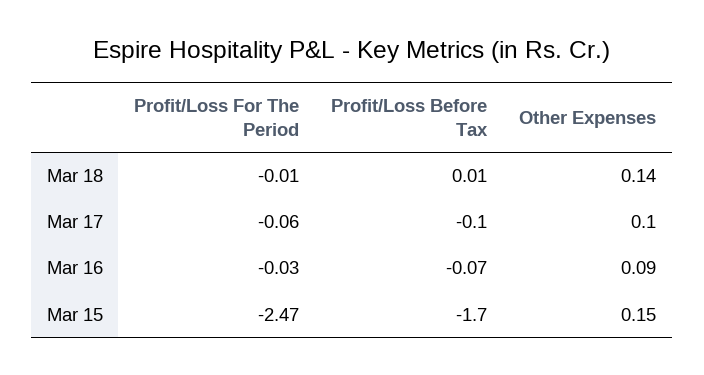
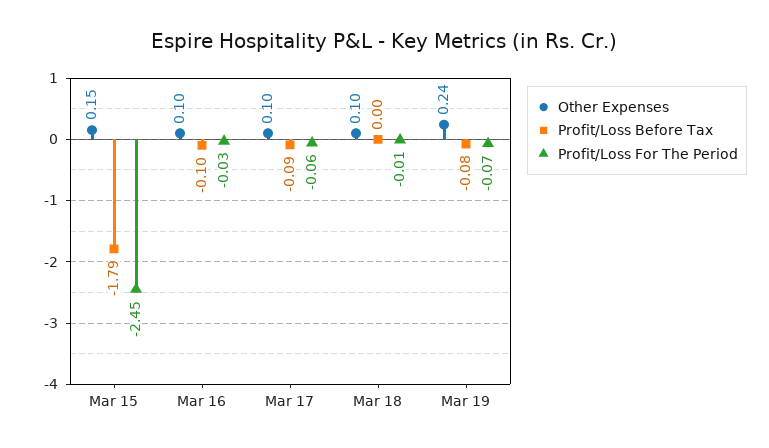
Profit/Loss Before Tax, Mar 18: 0.01 -> 0
Other Expenses, Mar 18: 0.14 -> 0.1
Profit/Loss Before Tax, Mar 17: -0.1 -> -0.09
Profit/Loss Before Tax, Mar 16: -0.07 -> -0.1
Other Expenses, Mar 16: 0.09 -> 0.1
Profit/Loss For The Period, Mar 15: -2.47 -> -2.45
Profit/Loss Before Tax, Mar 15: -1.7 -> -1.79
Other Expenses, Mar 19: none -> 0.24
Profit/Loss Before Tax, Mar 19: none -> -0.08
Profit/Loss For The Period, Mar 19: none -> -0.07

